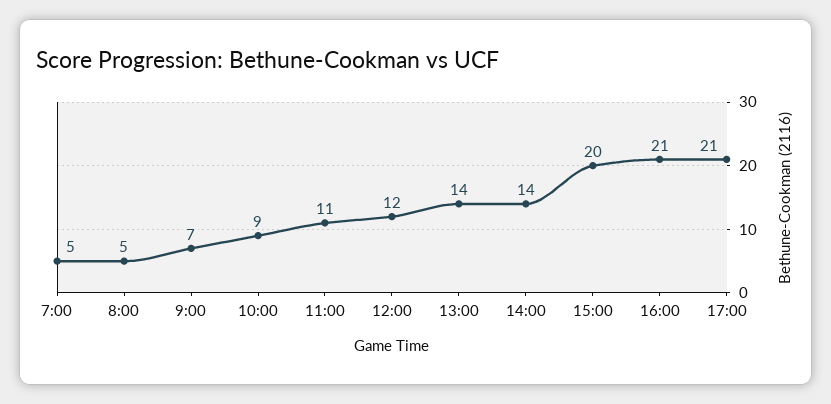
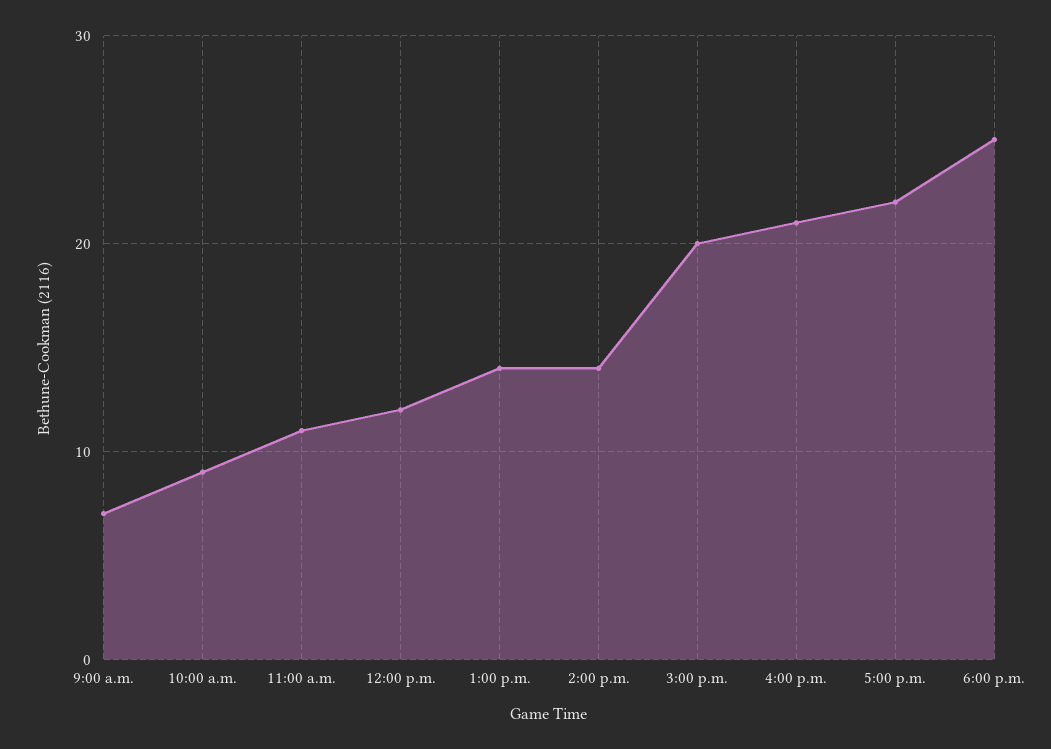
7:00: 5 -> none
8:00: 5 -> none
17:00: 21 -> 22
6:00 p.m.: none -> 25

